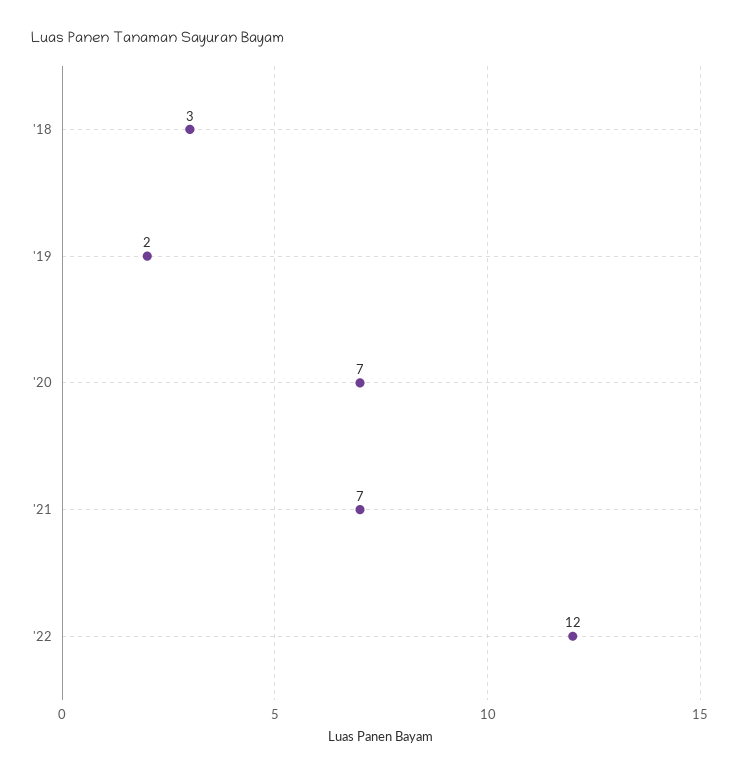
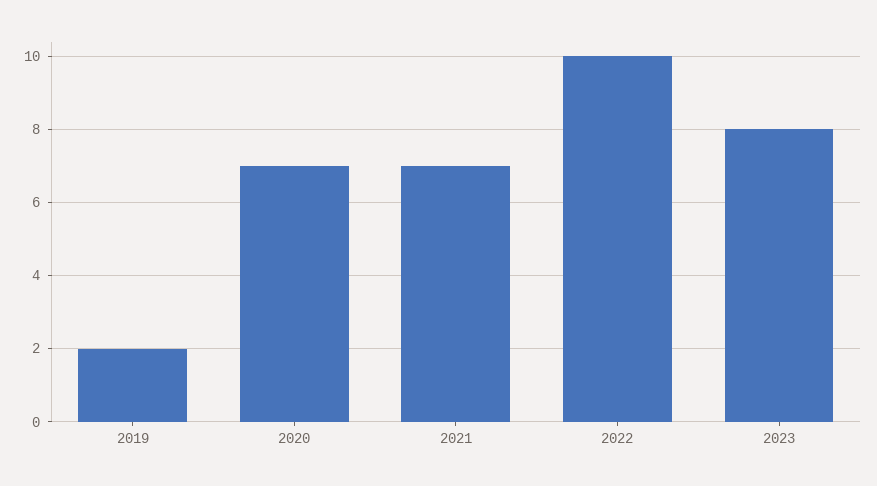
'18: 3 -> none
'22: 12 -> 10
2023: none -> 8

